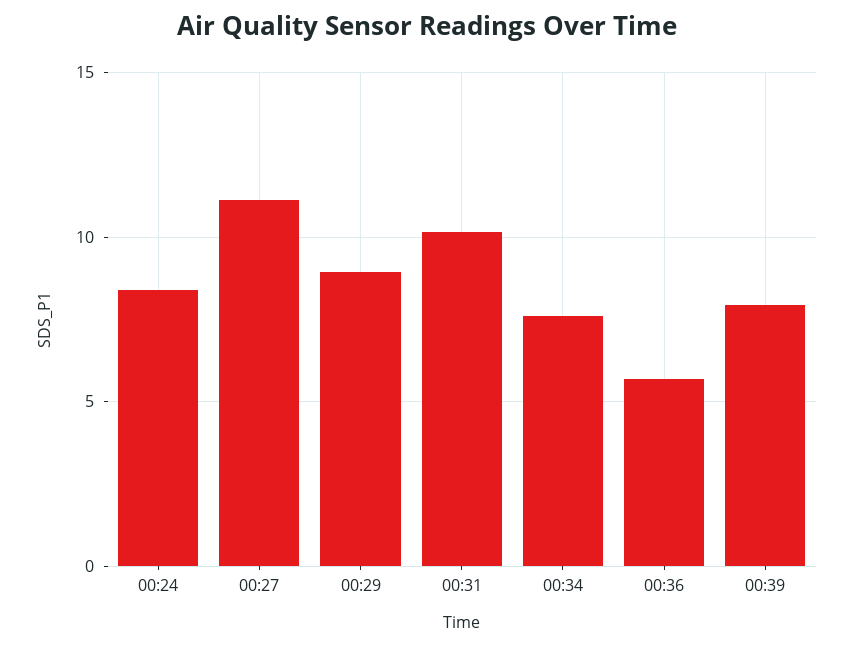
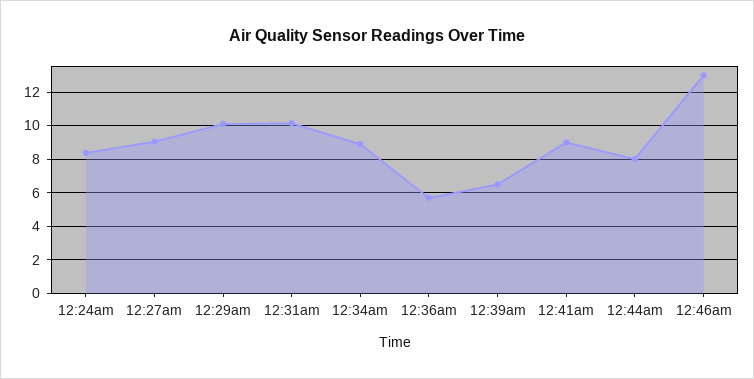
00:27: 11 -> 9
00:29: 9 -> 10
00:34: 7.5 -> 9
00:39: 8 -> 6.5
12:41am: none -> 9
12:44am: none -> 8
12:46am: none -> 13

